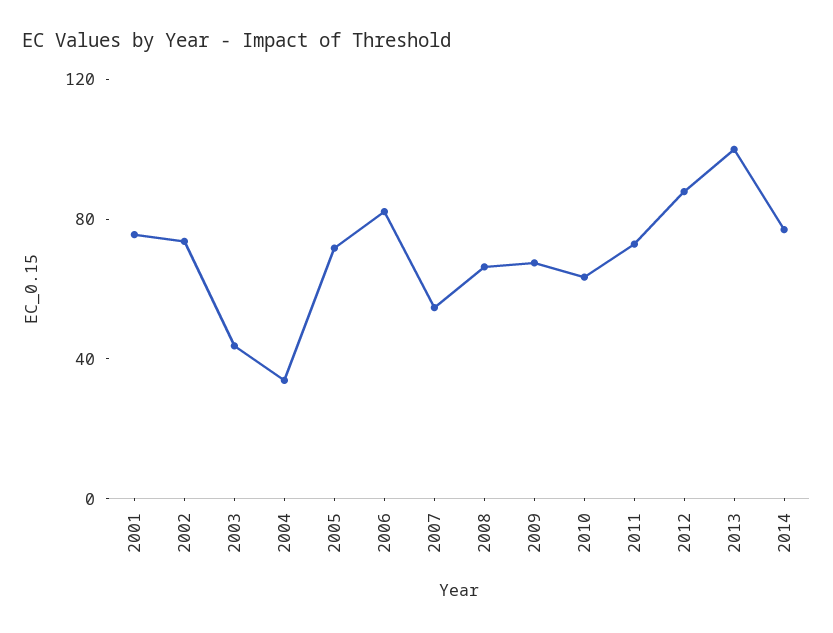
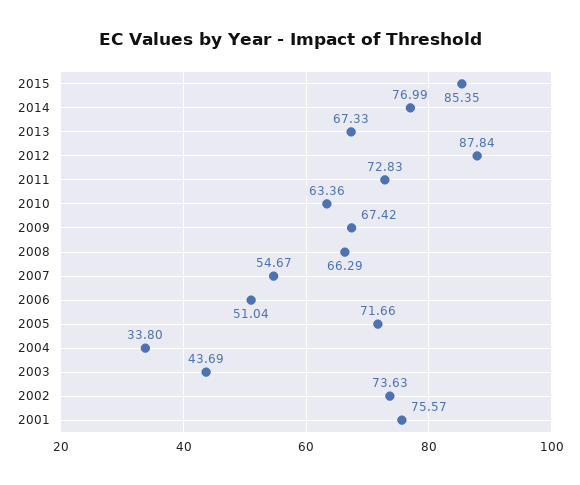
2006: 80 -> 51.04
2013: 100 -> 67.33
2015: none -> 85.35

